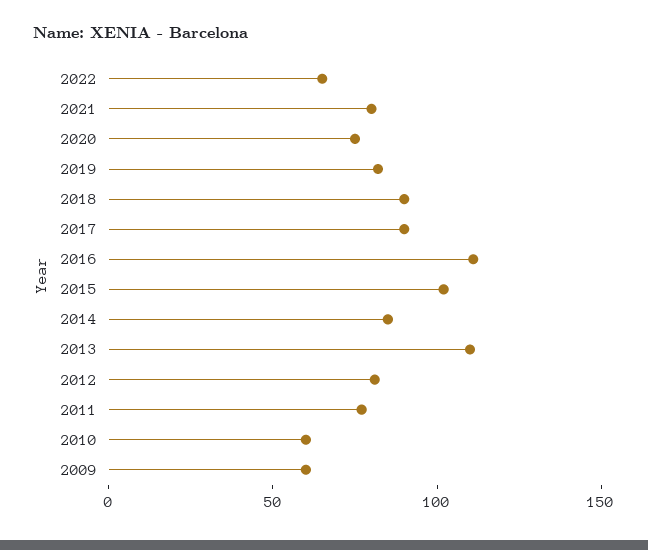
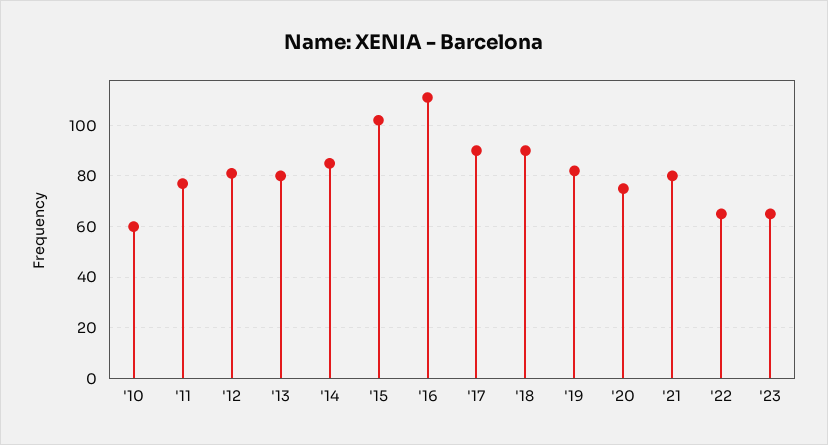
2013: 110 -> 80
2009: 60 -> none
'23: none -> 65

